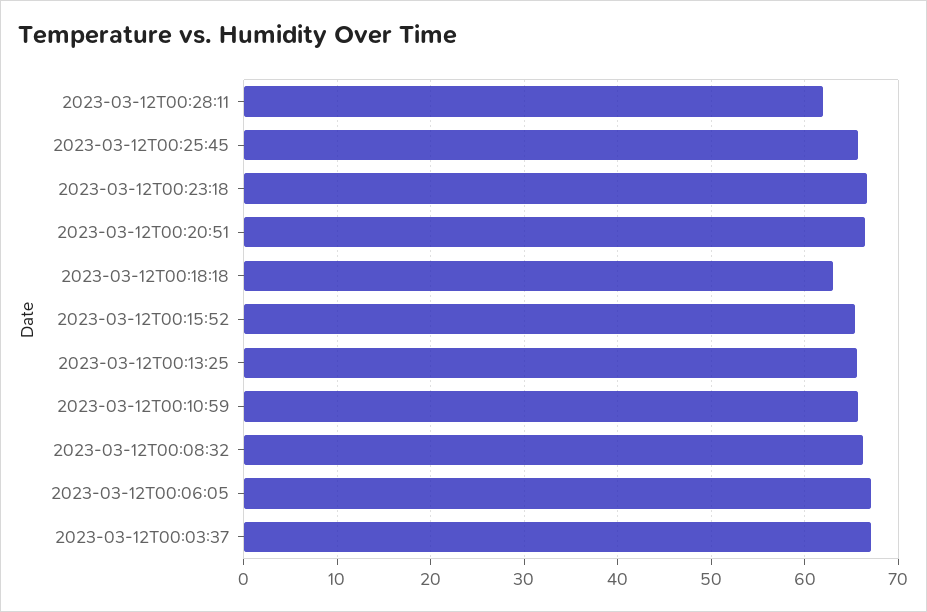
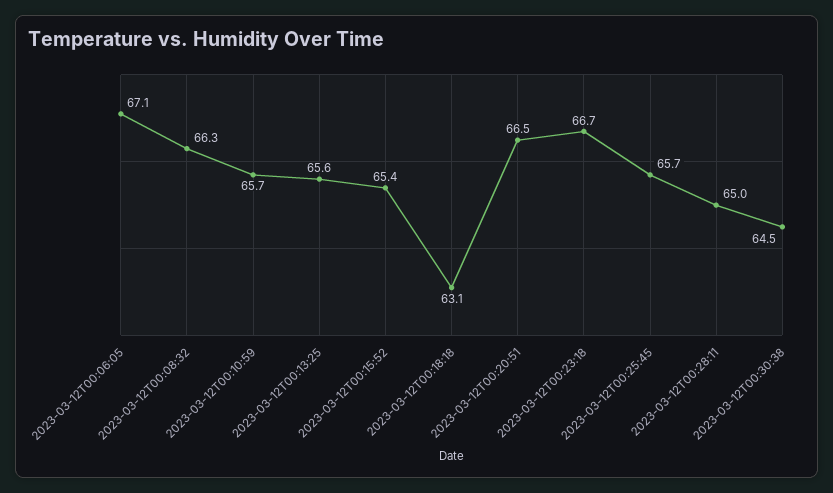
2023-03-12T00:28:11: 62 -> 65
2023-03-12T00:03:37: 67 -> none
2023-03-12T00:30:38: none -> 64.5

